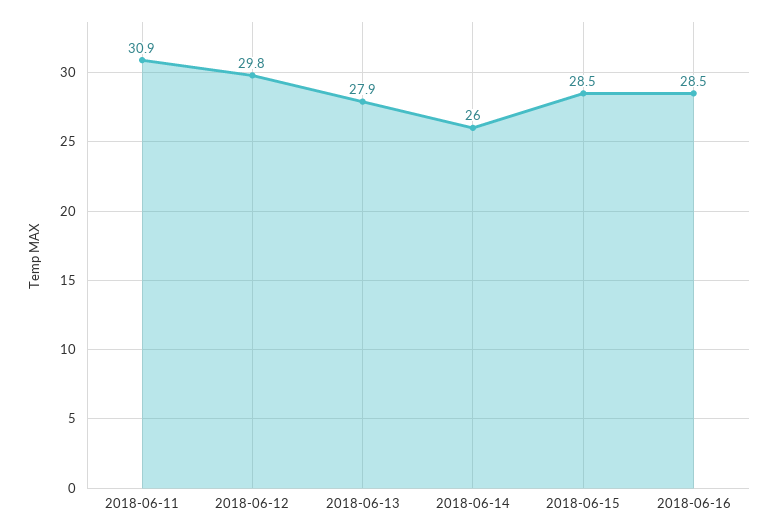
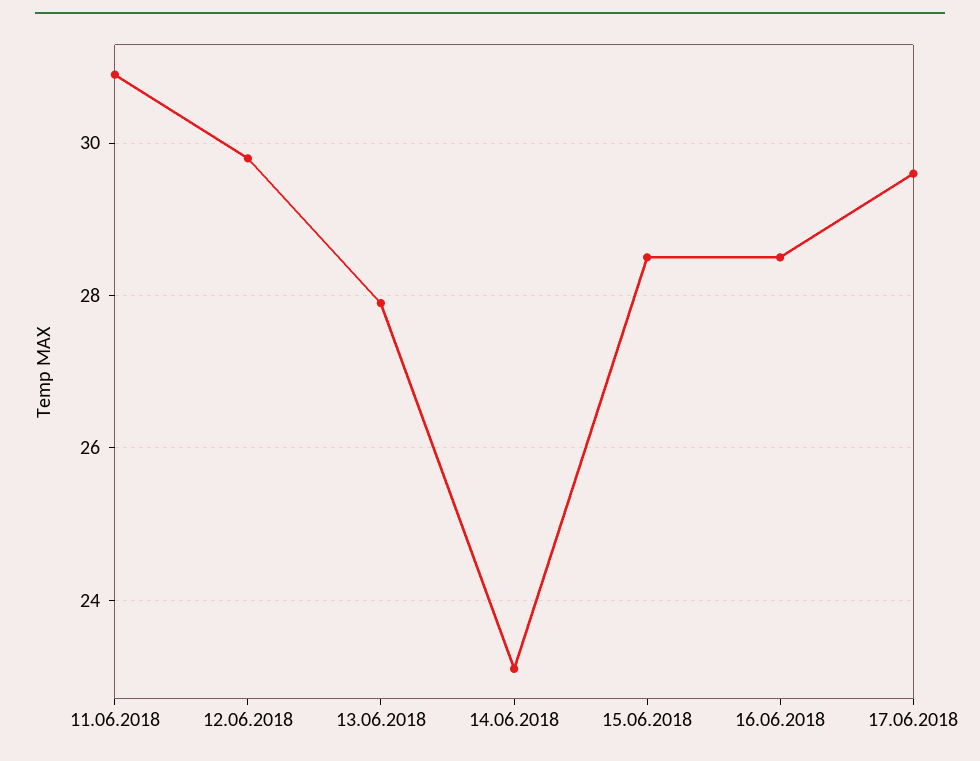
2018-06-14: 26 -> 23
17.06.2018: none -> 29.5

